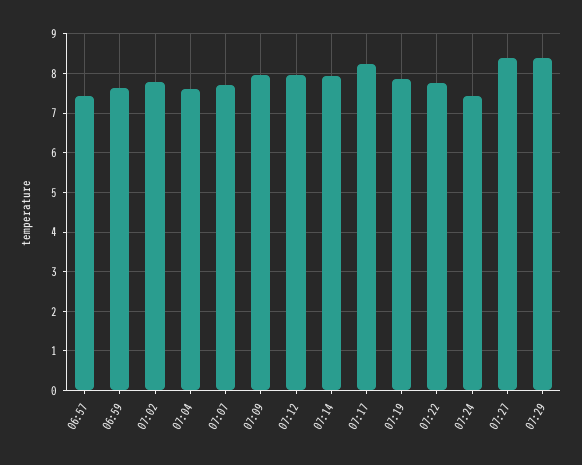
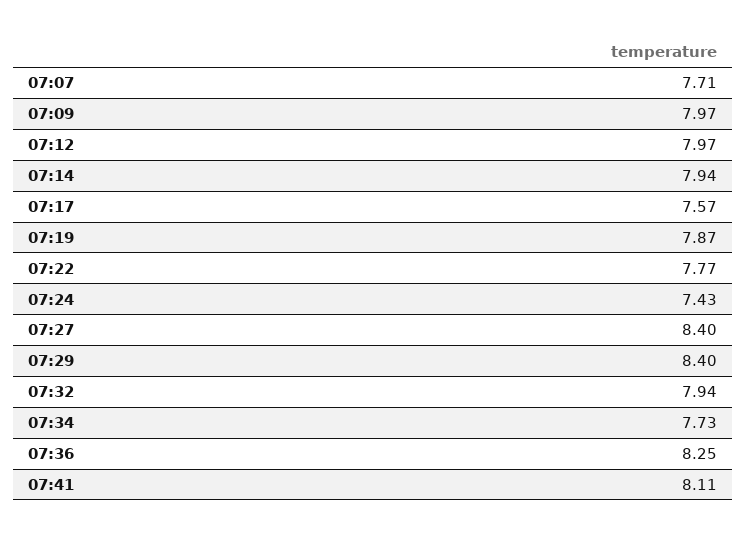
06:57: 7.4 -> none
06:59: 7.6 -> none
07:02: 7.8 -> none
07:04: 7.6 -> none
07:17: 8.2 -> 7.57
07:32: none -> 7.94
07:34: none -> 7.73
07:36: none -> 8.25
07:41: none -> 8.11

